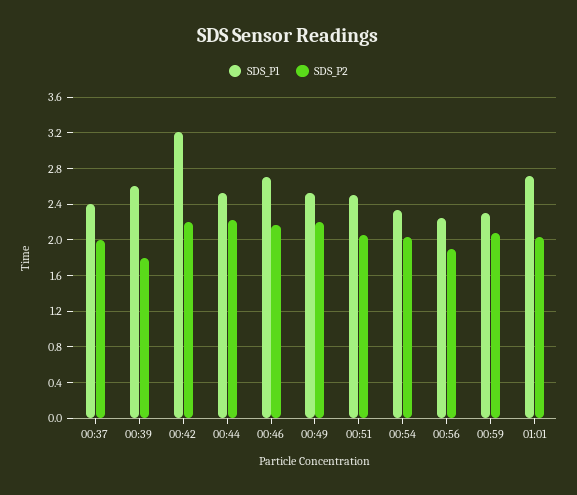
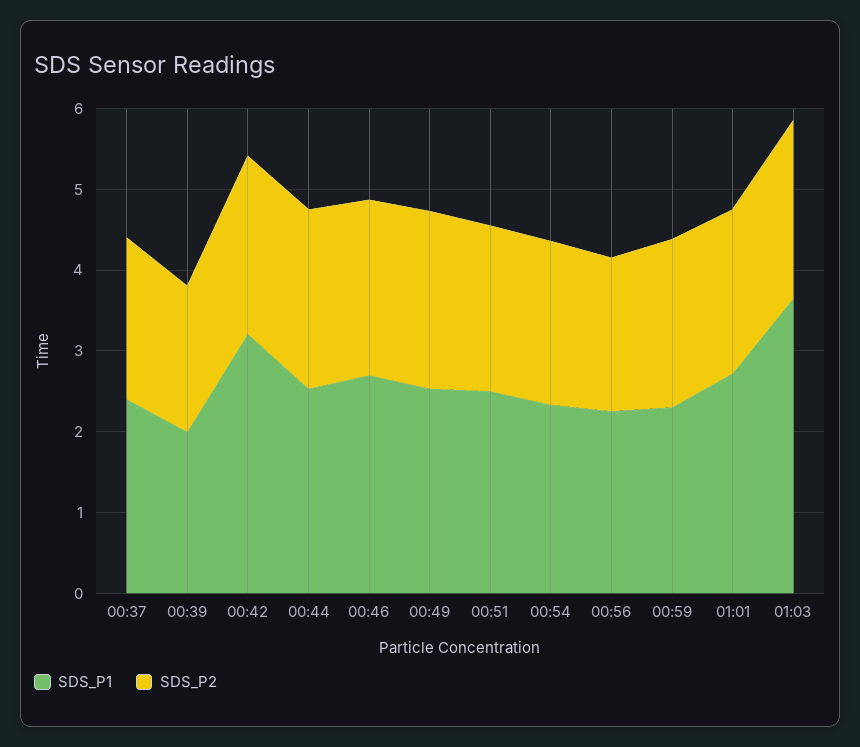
SDS_P1, 00:39: 2.6 -> 2
SDS_P1, 01:03: none -> 3.6
SDS_P2, 01:03: none -> 2.2

